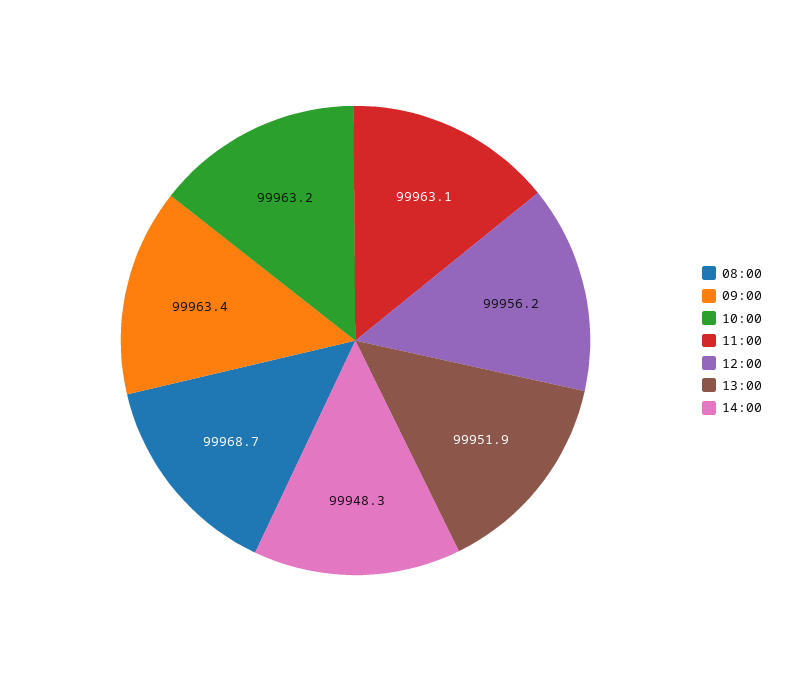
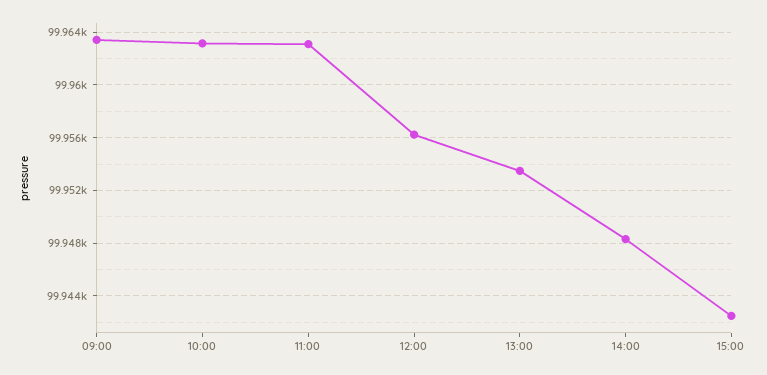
08:00: 99968.7 -> none
13:00: 99951.9 -> 99953.5
15:00: none -> 99942.5

